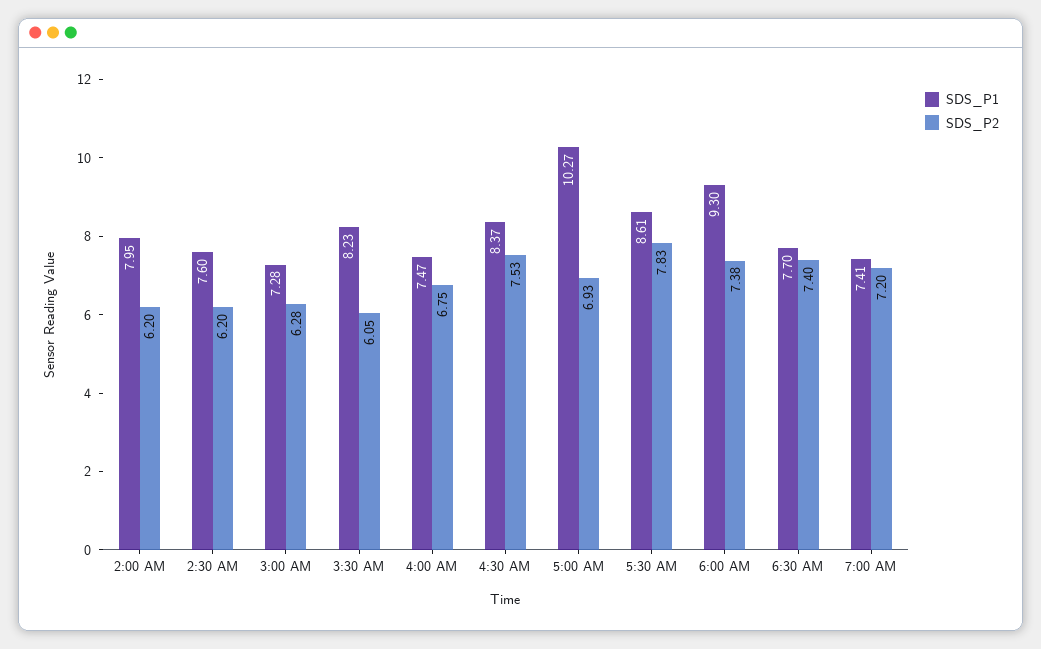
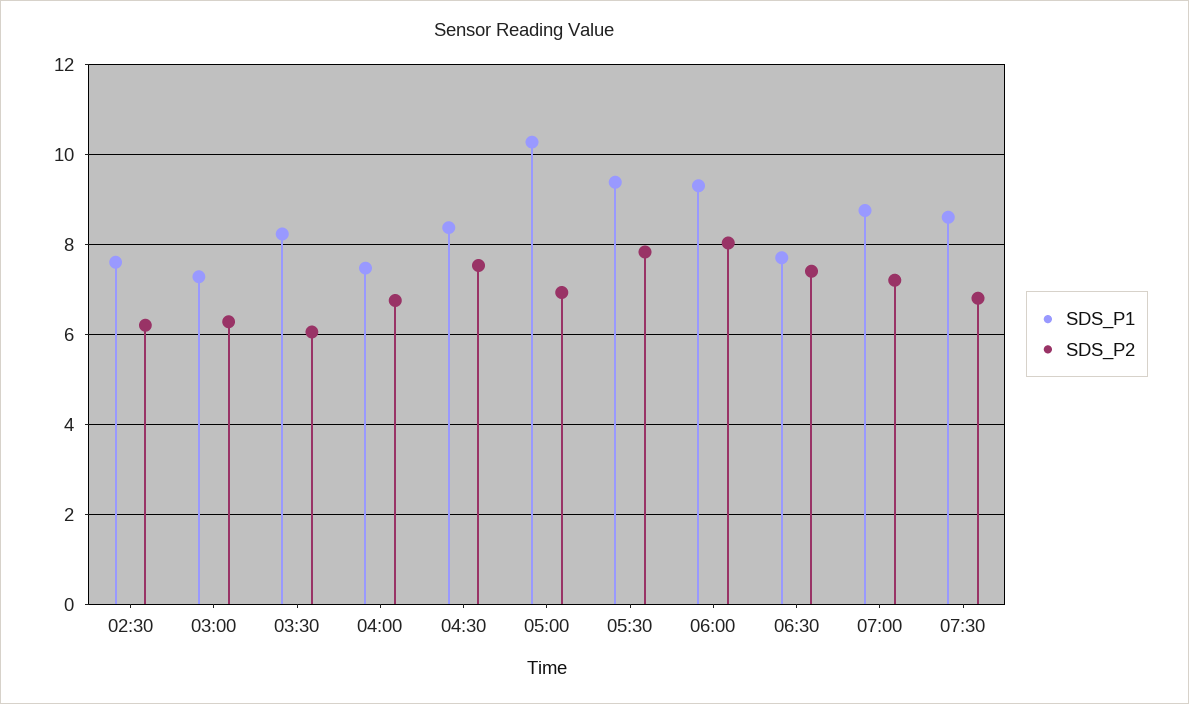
SDS_P1, 2:00 AM: 7.95 -> none
SDS_P2, 2:00 AM: 6.2 -> none
SDS_P1, 5:30 AM: 8.61 -> 9.4
SDS_P2, 6:00 AM: 7.38 -> 8
SDS_P1, 7:00 AM: 7.41 -> 8.8
SDS_P1, 07:30: none -> 8.6
SDS_P2, 07:30: none -> 6.8

